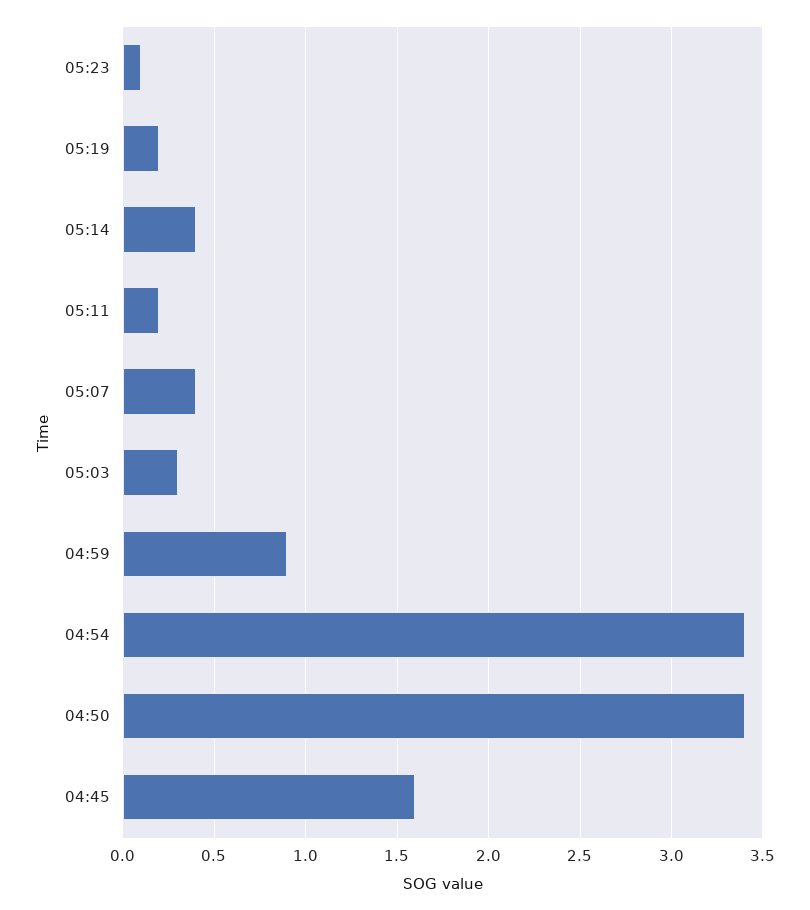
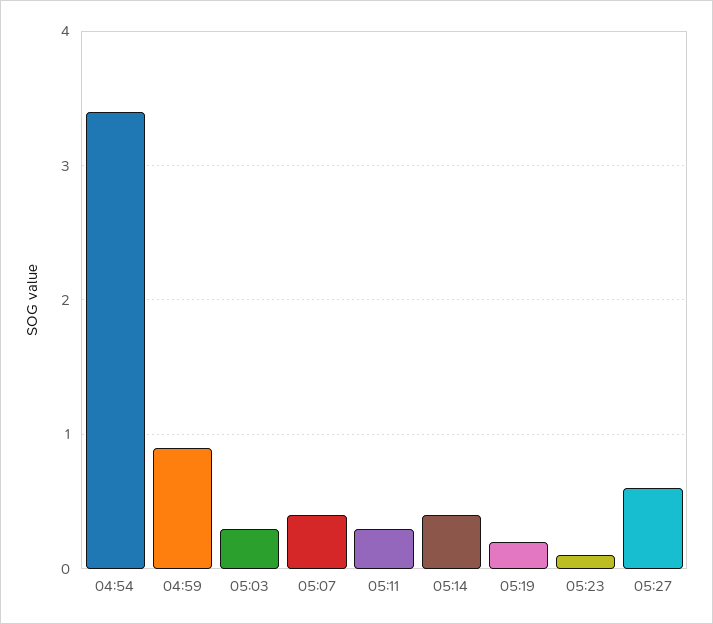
05:11: 0.2 -> 0.3
04:50: 3.4 -> none
04:45: 1.6 -> none
05:27: none -> 0.6

